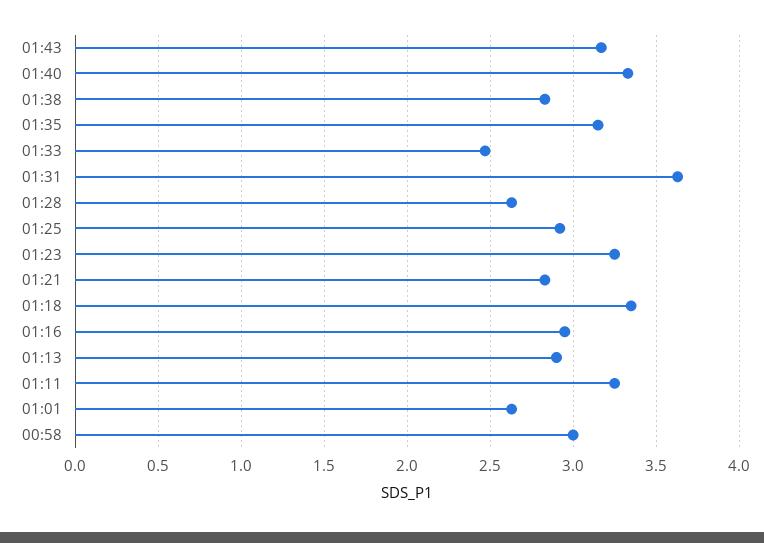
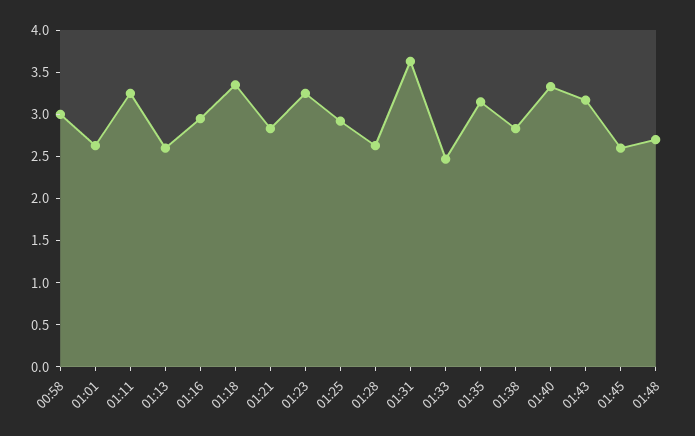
01:13: 2.9 -> 2.6
01:45: none -> 2.6
01:48: none -> 2.7

